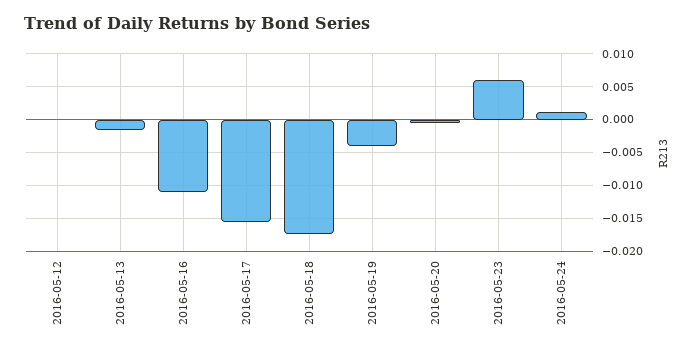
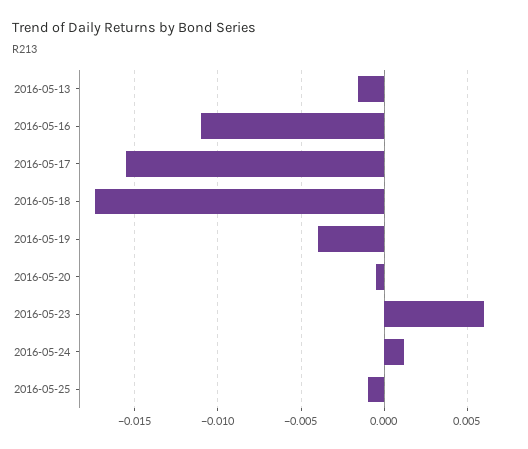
2016-05-12: 0 -> none
2016-05-25: none -> -0.001

